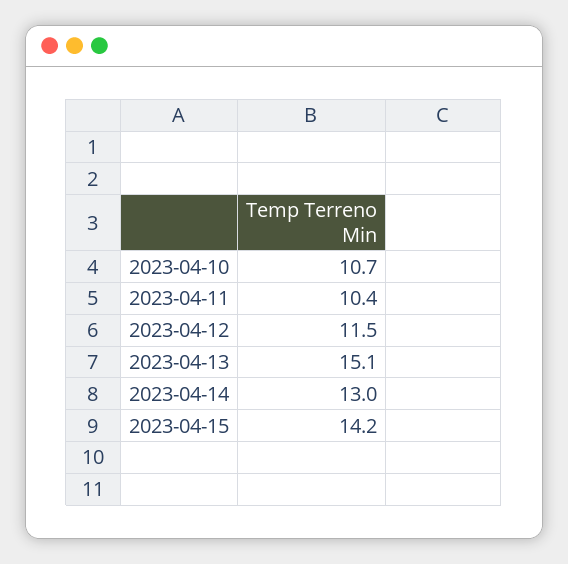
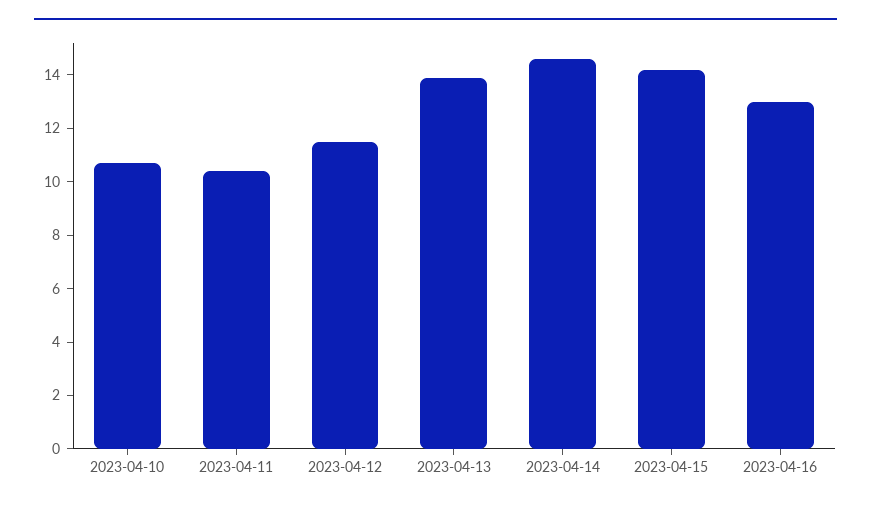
2023-04-13: 15.1 -> 14
2023-04-14: 13 -> 14.5
2023-04-16: none -> 13

